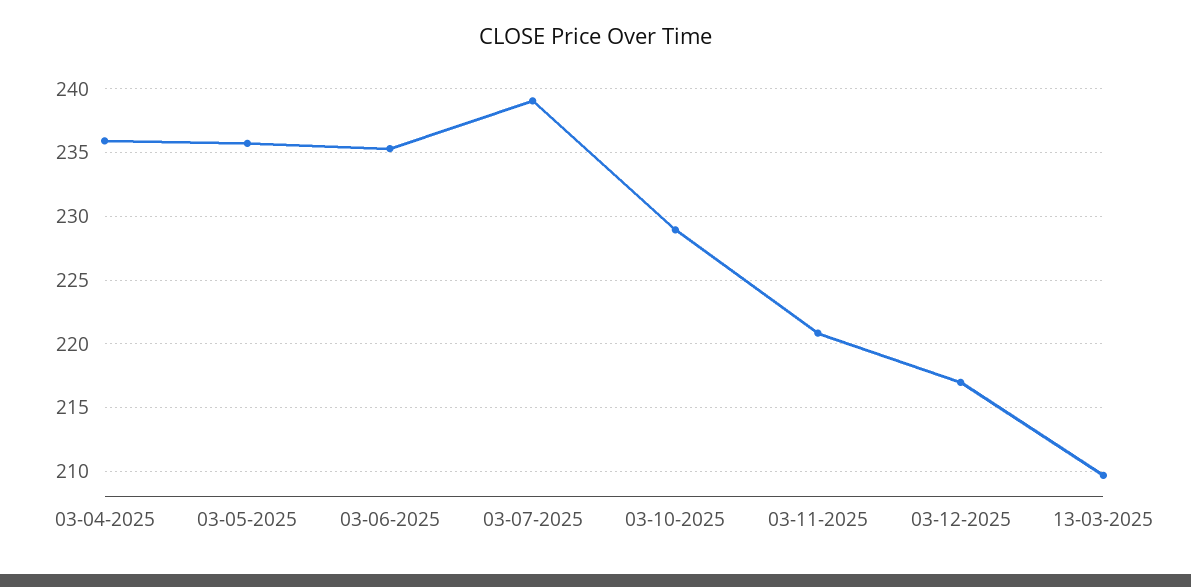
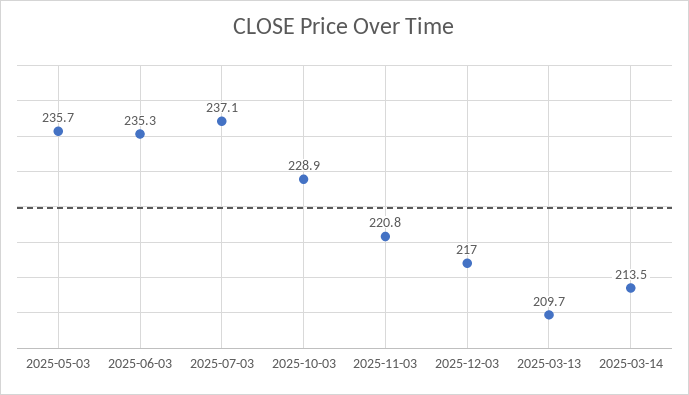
03-04-2025: 236 -> none
03-07-2025: 239 -> 237.1
2025-03-14: none -> 213.5

